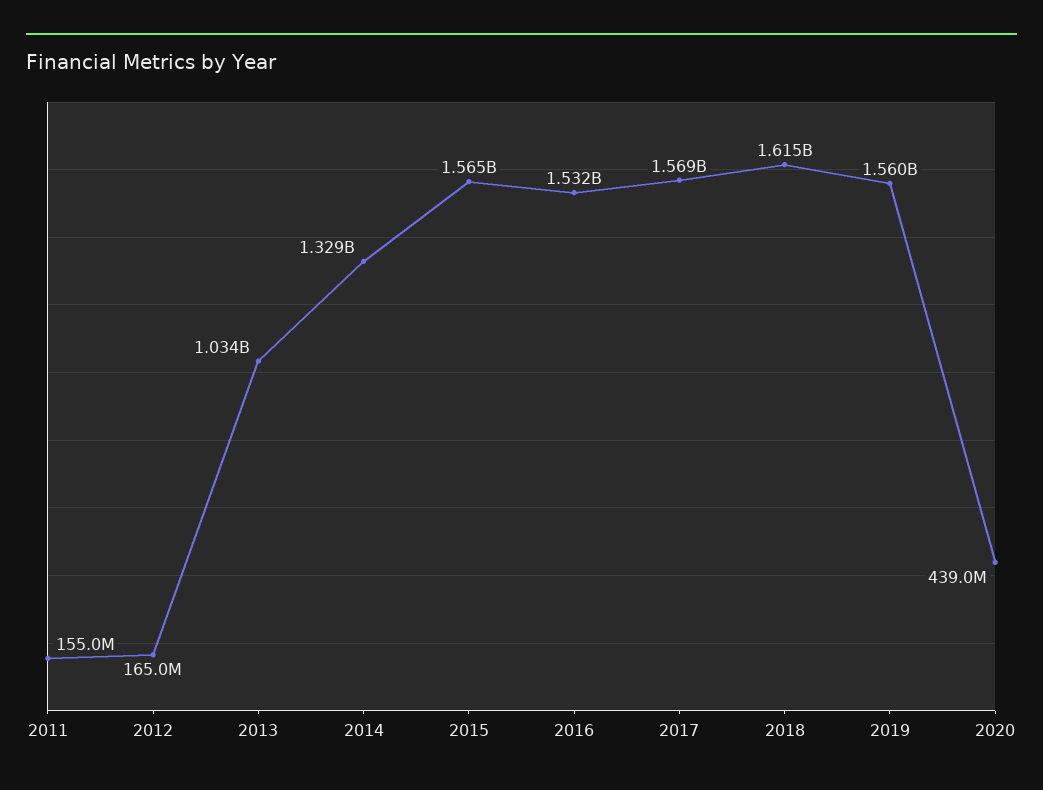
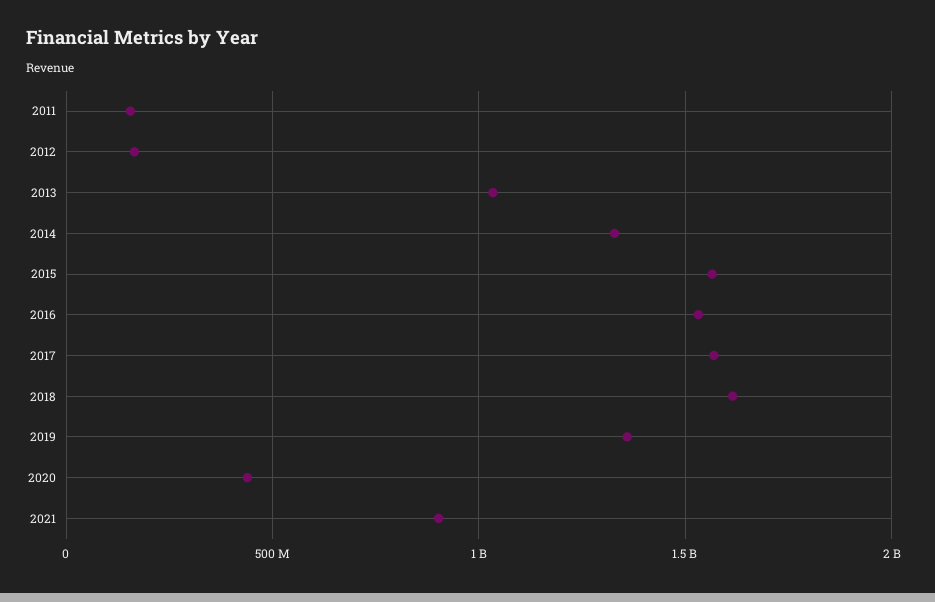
2019: 1560000000 -> 1350000000
2021: none -> 900000000

